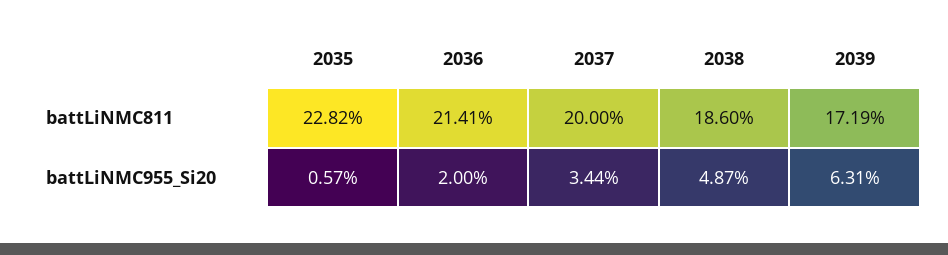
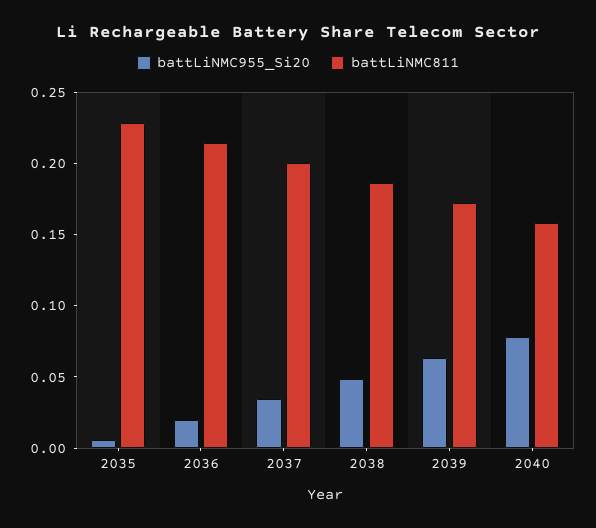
battLiNMC955_Si20, 2040: none -> 0.08
battLiNMC811, 2040: none -> 0.16

